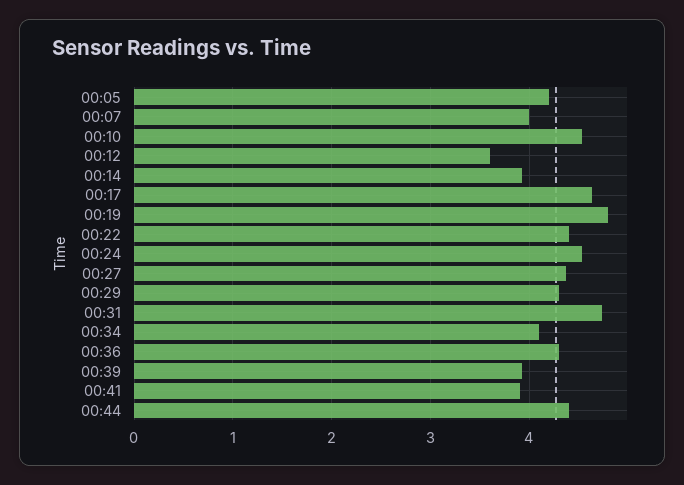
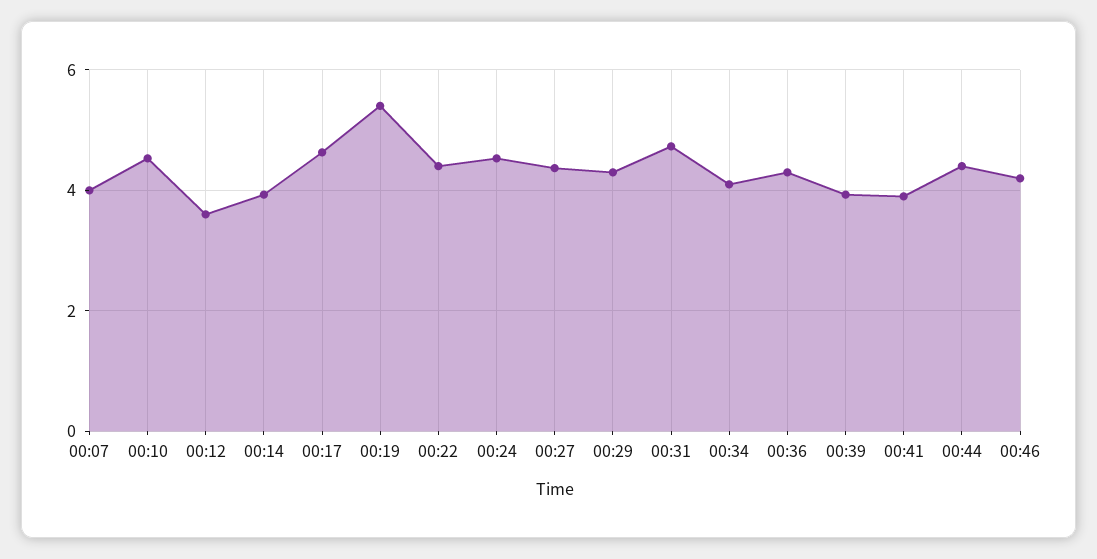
00:05: 4.2 -> none
00:19: 4.8 -> 5.4
00:46: none -> 4.2

